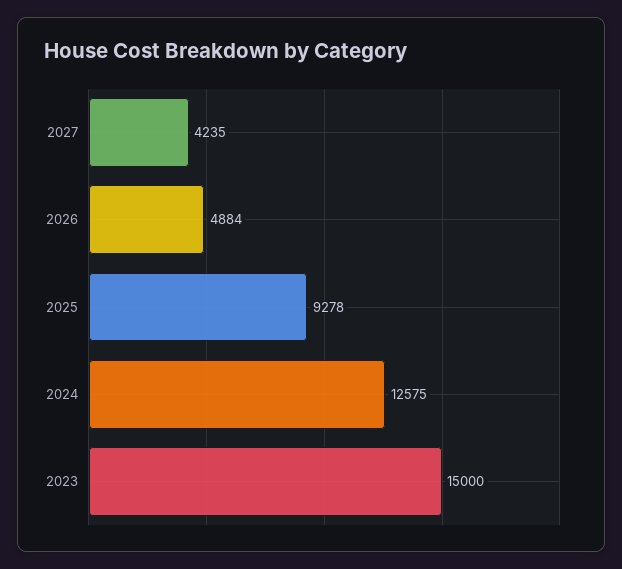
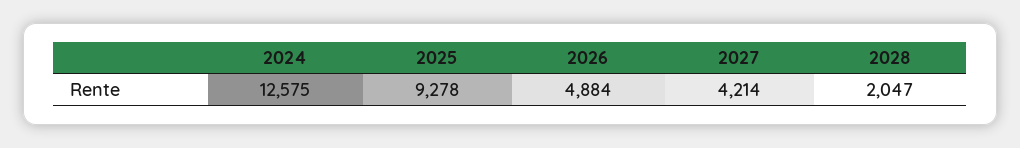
2027: 4235 -> 4214
2023: 15000 -> none
2028: none -> 2047

